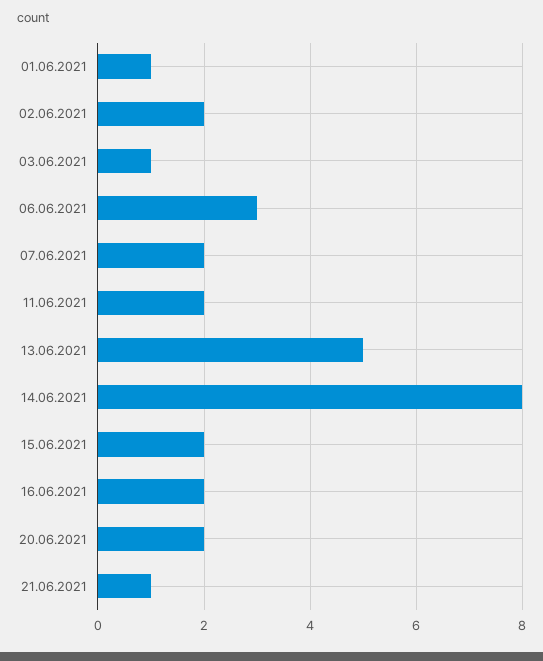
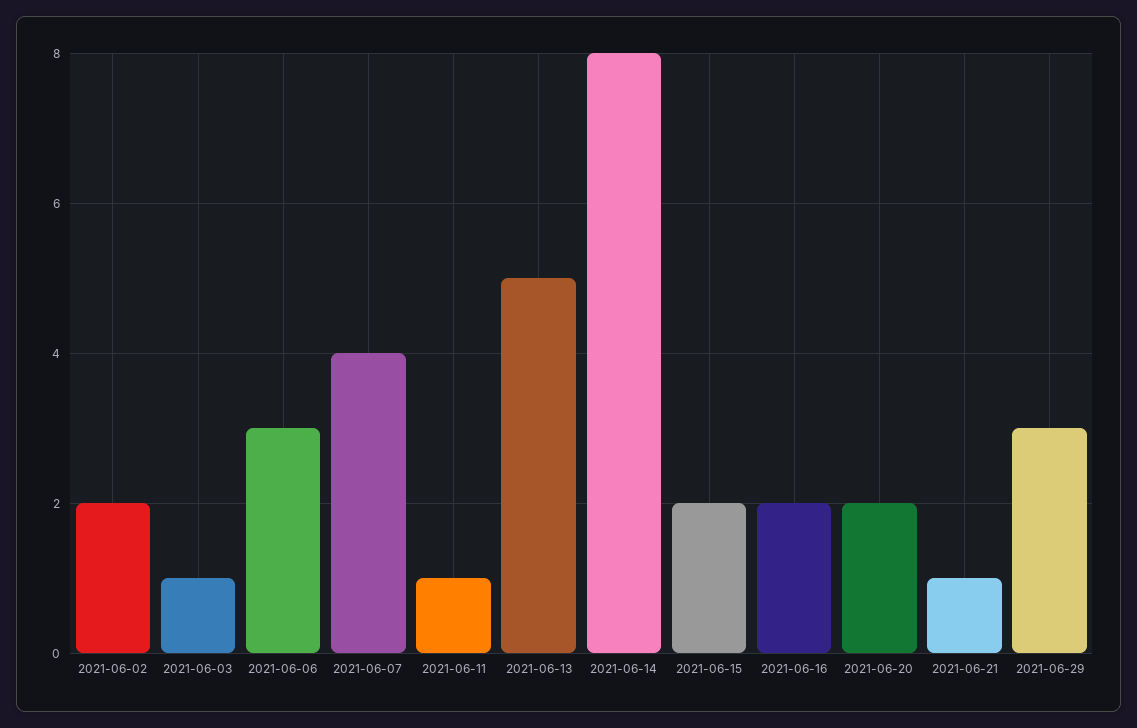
01.06.2021: 1 -> none
07.06.2021: 2 -> 4
11.06.2021: 2 -> 1
2021-06-29: none -> 3

